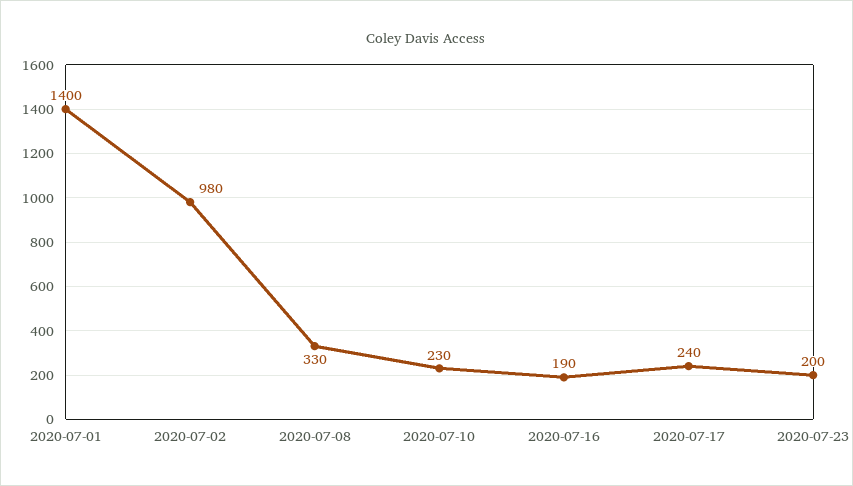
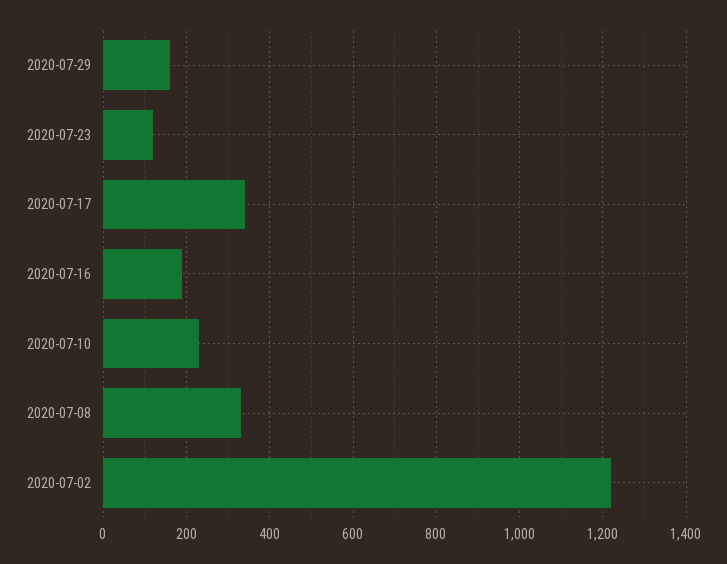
2020-07-01: 1400 -> none
2020-07-02: 980 -> 1220
2020-07-17: 240 -> 340
2020-07-23: 200 -> 120
2020-07-29: none -> 160

